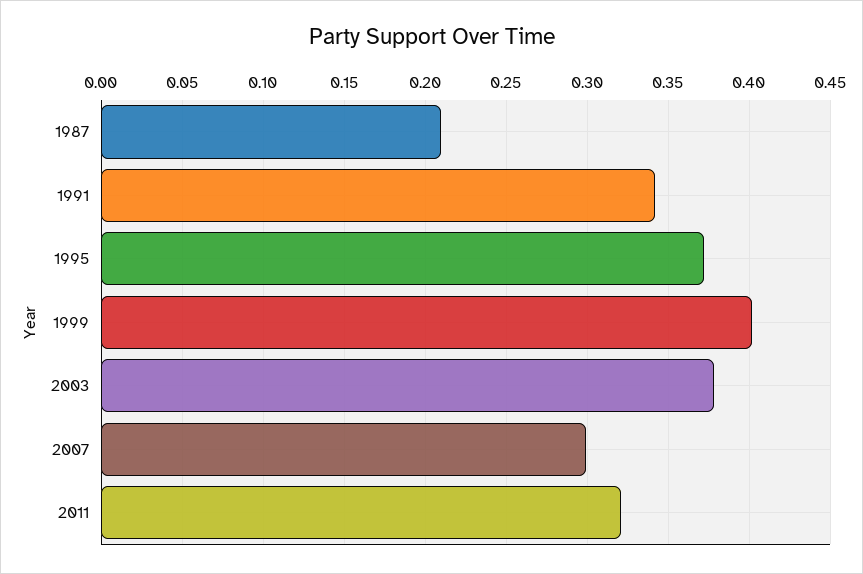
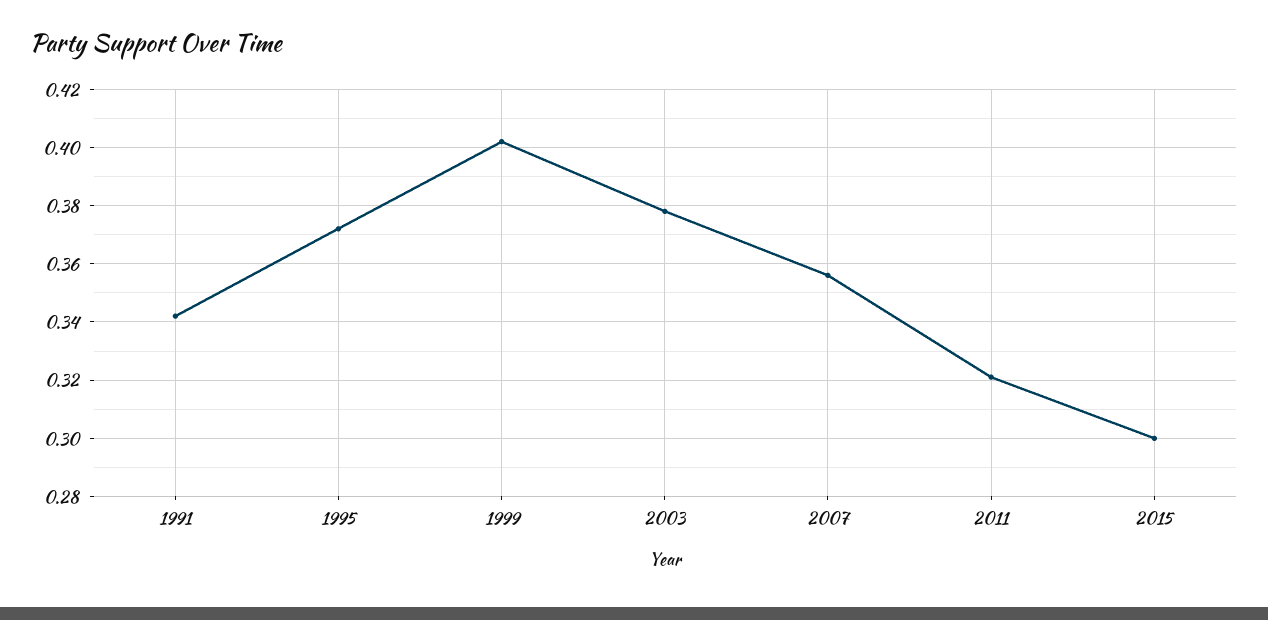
1987: 0.21 -> none
2007: 0.3 -> 0.355
2015: none -> 0.3

